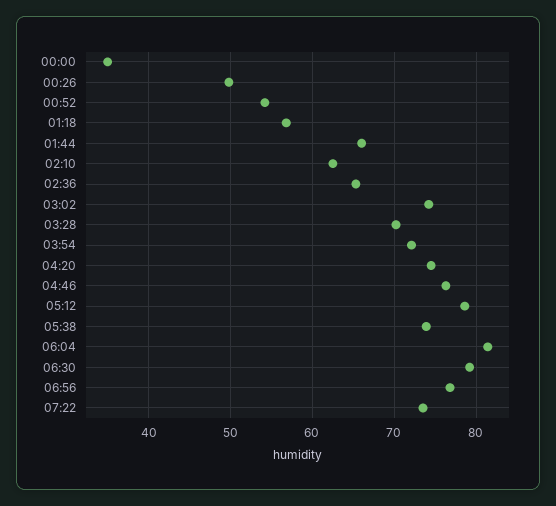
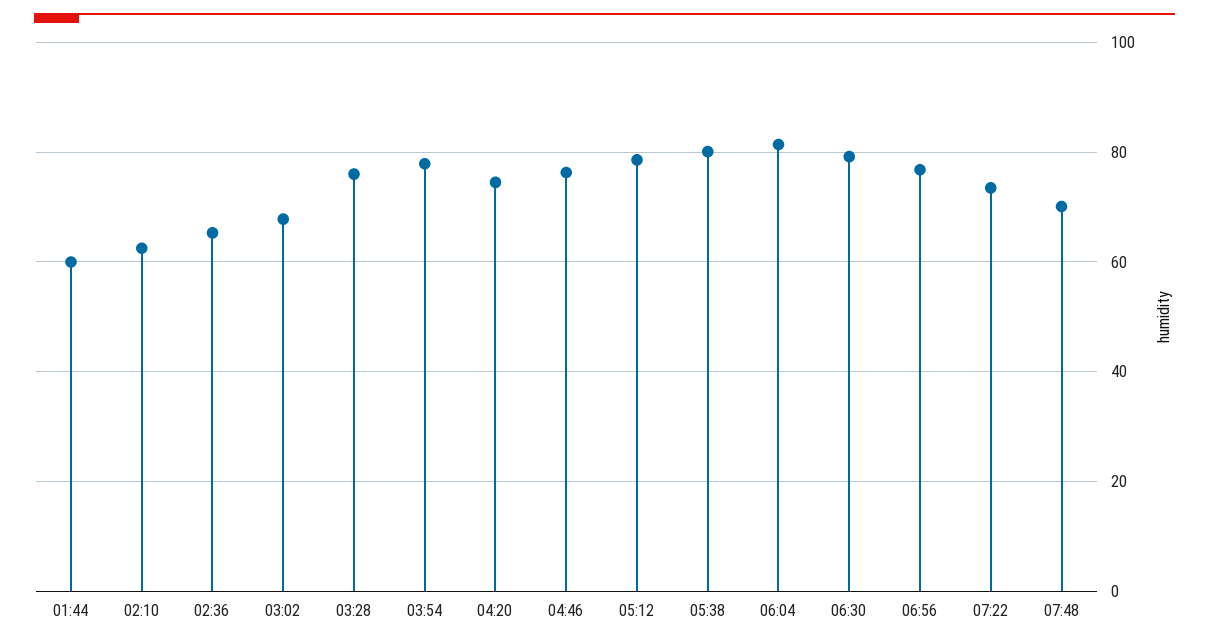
00:00: 35 -> none
00:26: 50 -> none
00:52: 54 -> none
01:18: 57 -> none
01:44: 66 -> 60
03:02: 74 -> 68
03:28: 70 -> 76
03:54: 72 -> 78
05:38: 74 -> 80
07:48: none -> 70

